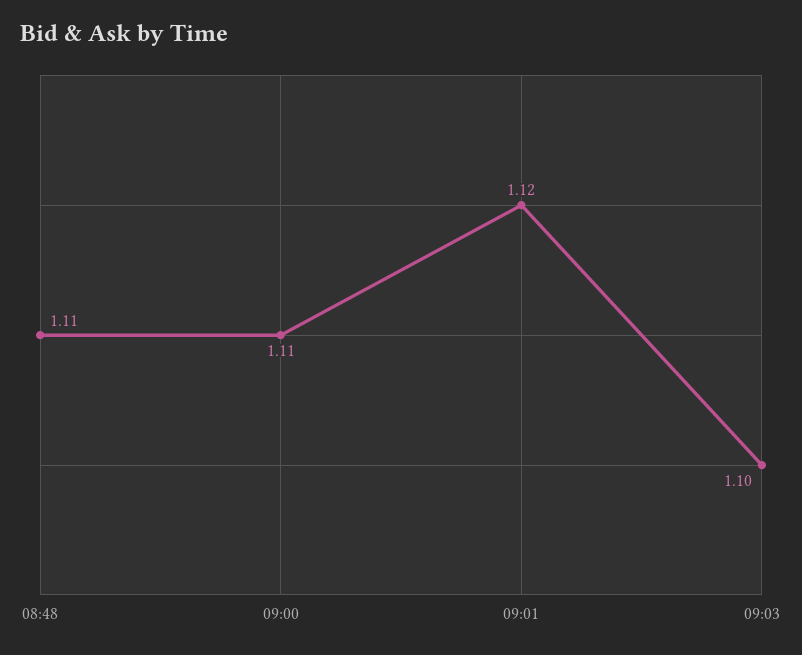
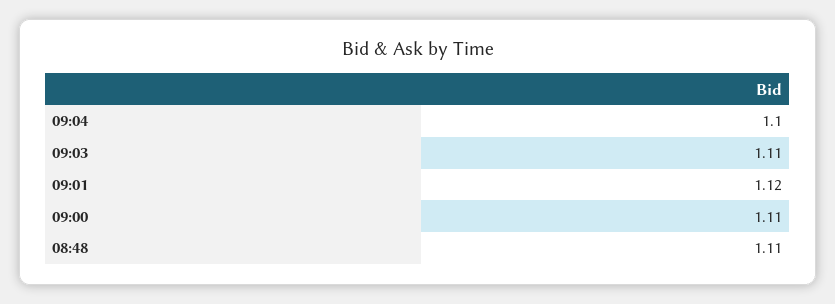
09:03: 1.1 -> 1.11
09:04: none -> 1.1

